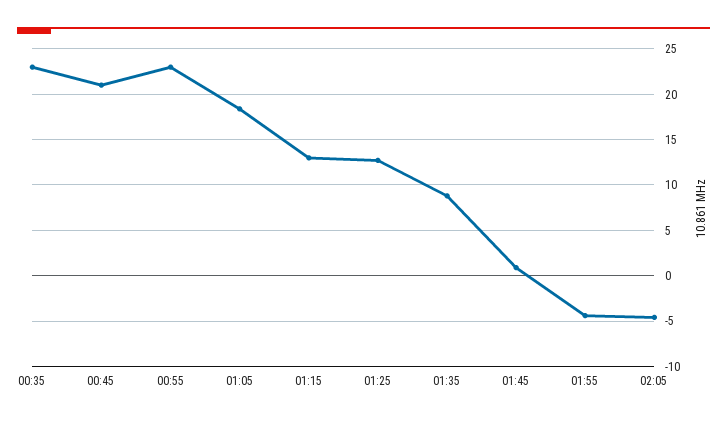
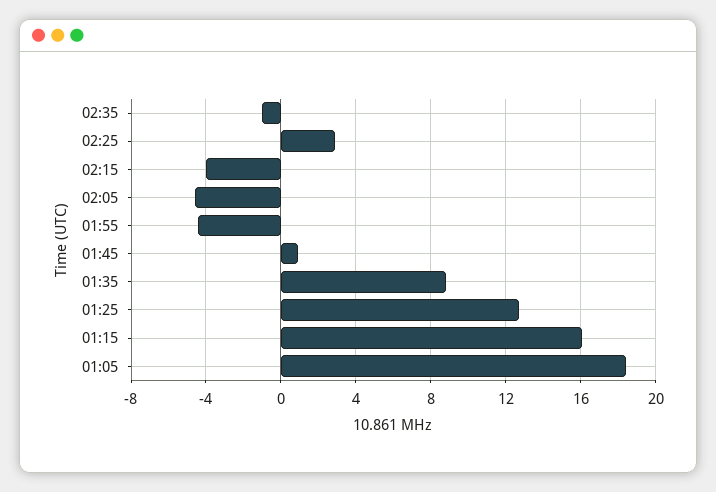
00:35: 23 -> none
00:45: 21 -> none
00:55: 23 -> none
01:15: 13 -> 16
02:35: none -> -1
02:25: none -> 3
02:15: none -> -4

